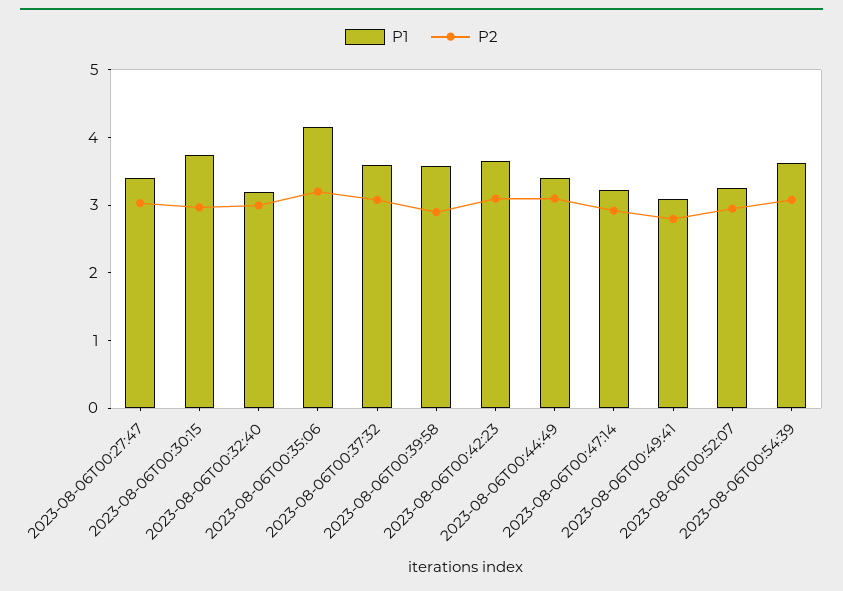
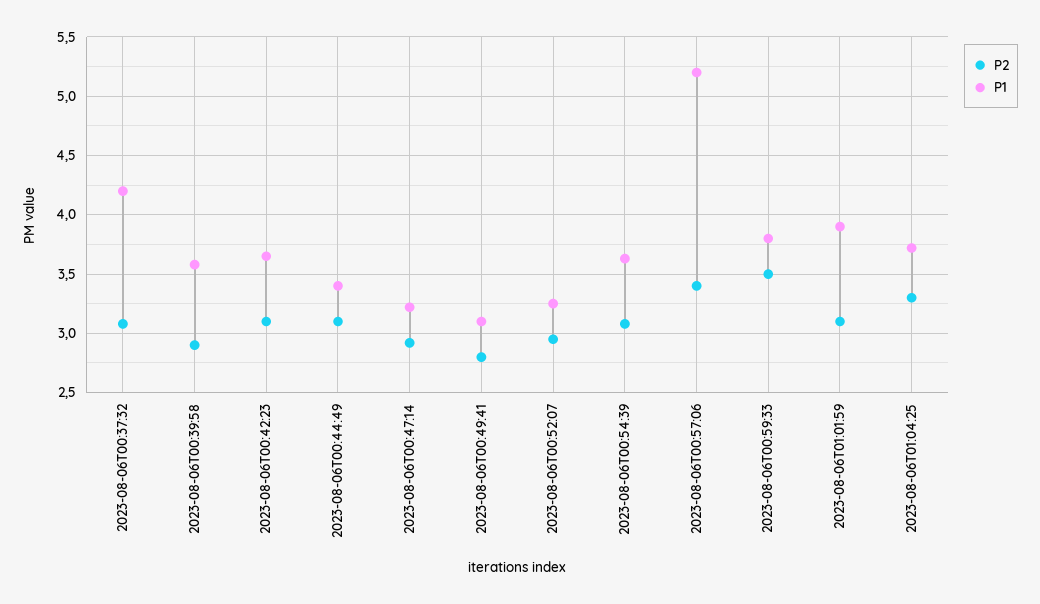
P1, 2023-08-06T00:27:47: 3.4 -> none
P2, 2023-08-06T00:27:47: 3 -> none
P1, 2023-08-06T00:30:15: 3.8 -> none
P2, 2023-08-06T00:30:15: 3 -> none
P1, 2023-08-06T00:32:40: 3.2 -> none
P2, 2023-08-06T00:32:40: 3 -> none
P1, 2023-08-06T00:35:06: 4.2 -> none
P2, 2023-08-06T00:35:06: 3.2 -> none
P1, 2023-08-06T00:37:32: 3.6 -> 4.2
P2, 2023-08-06T00:57:06: none -> 3.4
P1, 2023-08-06T00:57:06: none -> 5.2
P2, 2023-08-06T00:59:33: none -> 3.5
P1, 2023-08-06T00:59:33: none -> 3.8
P2, 2023-08-06T01:01:59: none -> 3.1
P1, 2023-08-06T01:01:59: none -> 3.9
P2, 2023-08-06T01:04:25: none -> 3.3
P1, 2023-08-06T01:04:25: none -> 3.7

